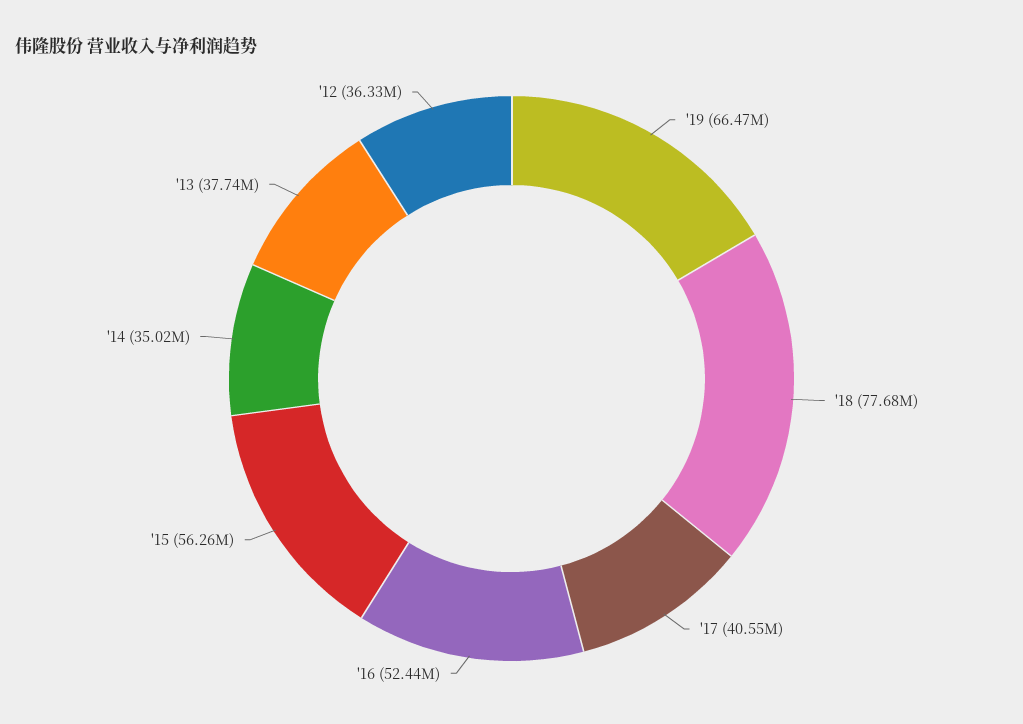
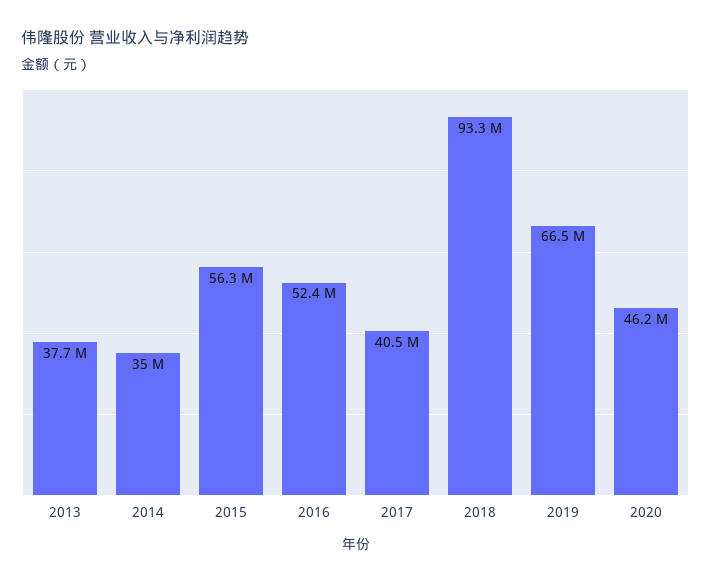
'18: 77680000 -> 93300000
'12: 36330000 -> none
2020: none -> 46200000

